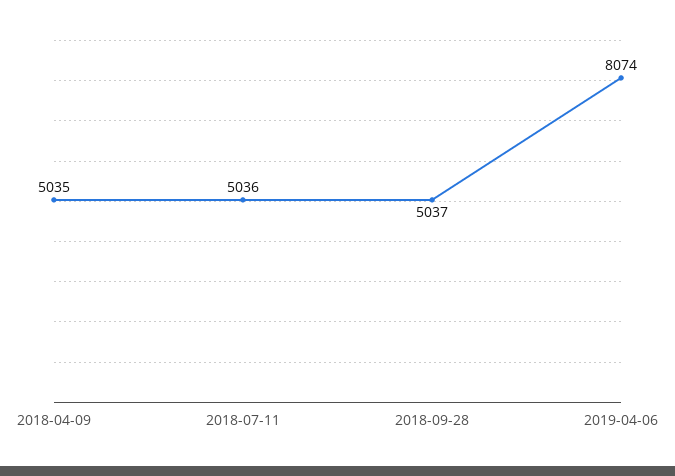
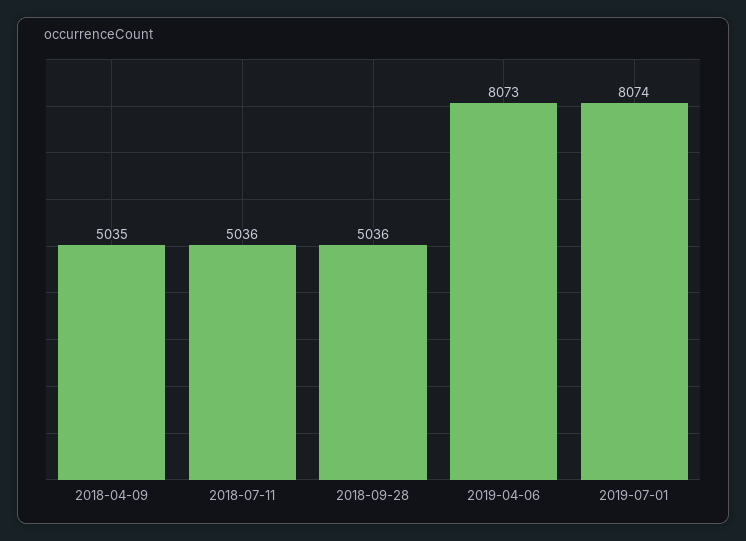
2018-09-28: 5037 -> 5036
2019-04-06: 8074 -> 8073
2019-07-01: none -> 8074

